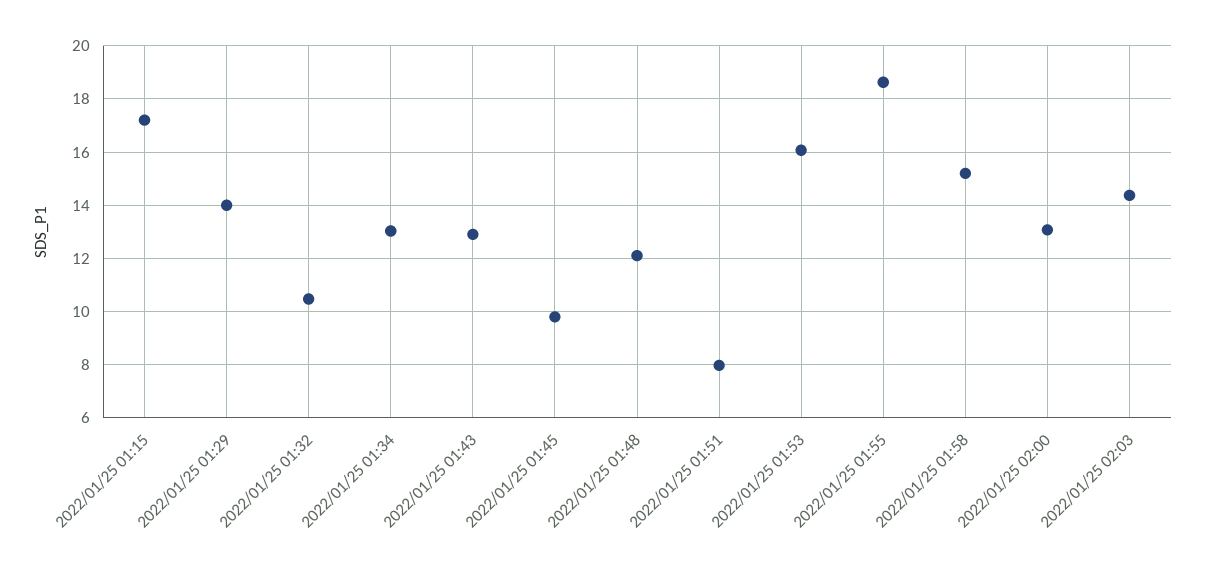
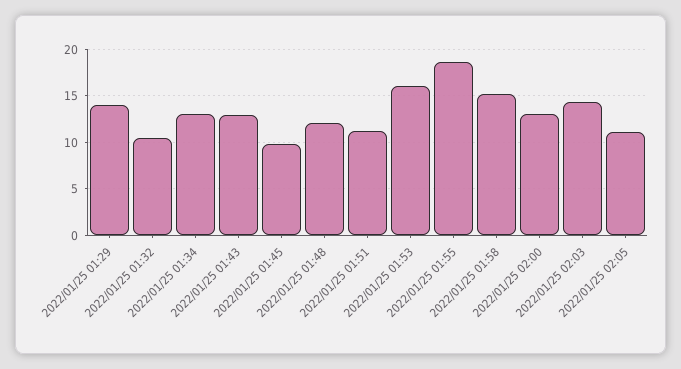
2022/01/25 01:15: 17.25 -> none
2022/01/25 01:51: 8 -> 11
2022/01/25 02:05: none -> 11

